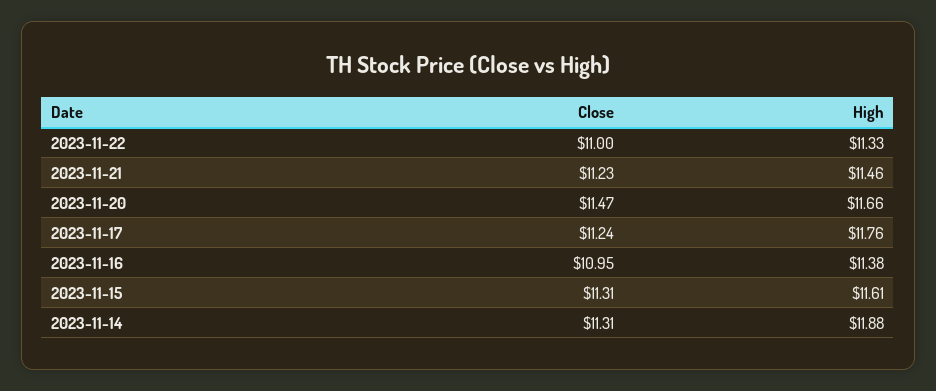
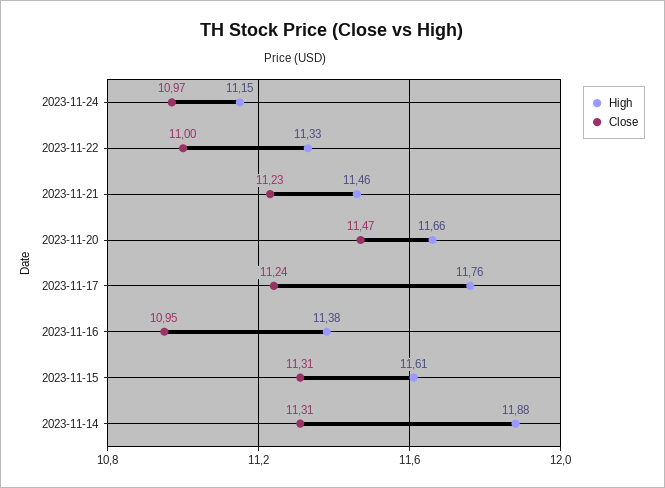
High, 2023-11-24: none -> 11.15
Close, 2023-11-24: none -> 10.97

